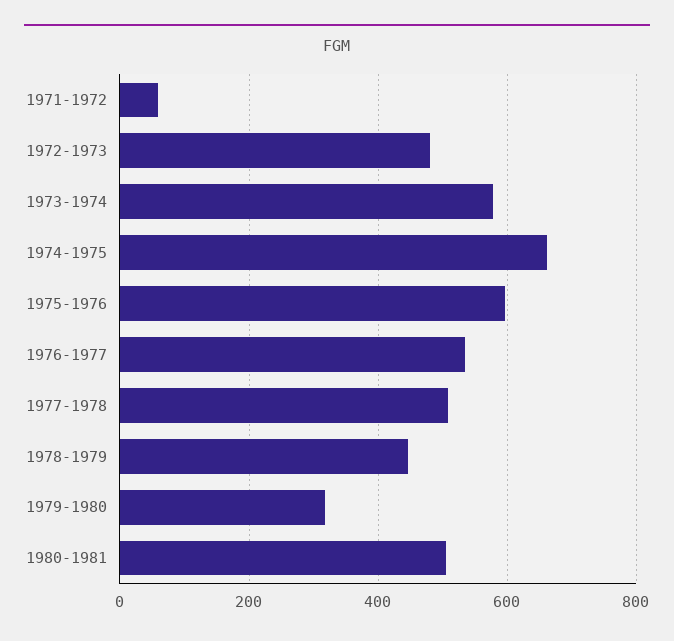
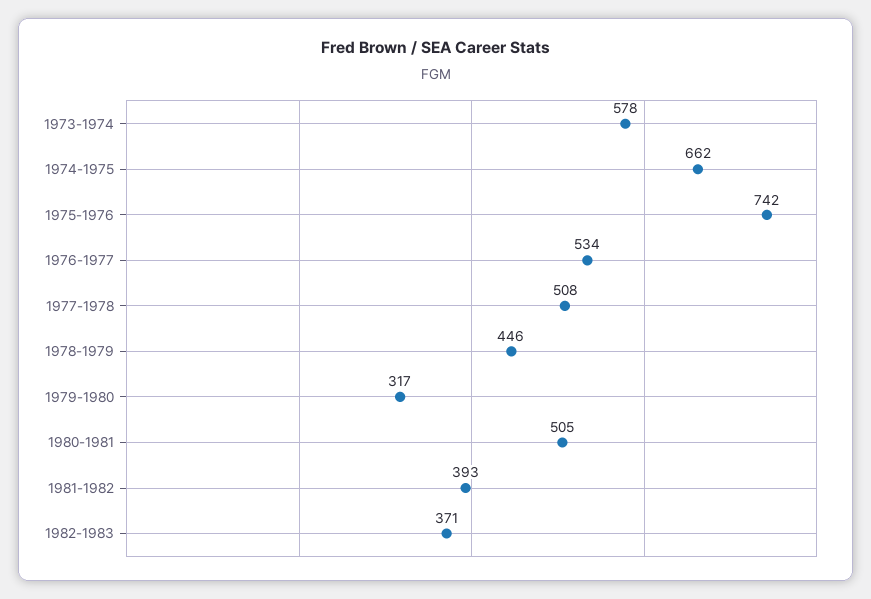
1971-1972: 60 -> none
1972-1973: 480 -> none
1975-1976: 600 -> 742
1981-1982: none -> 393
1982-1983: none -> 371

